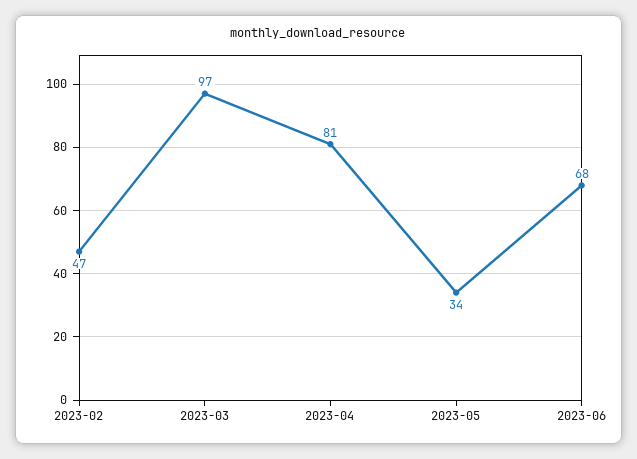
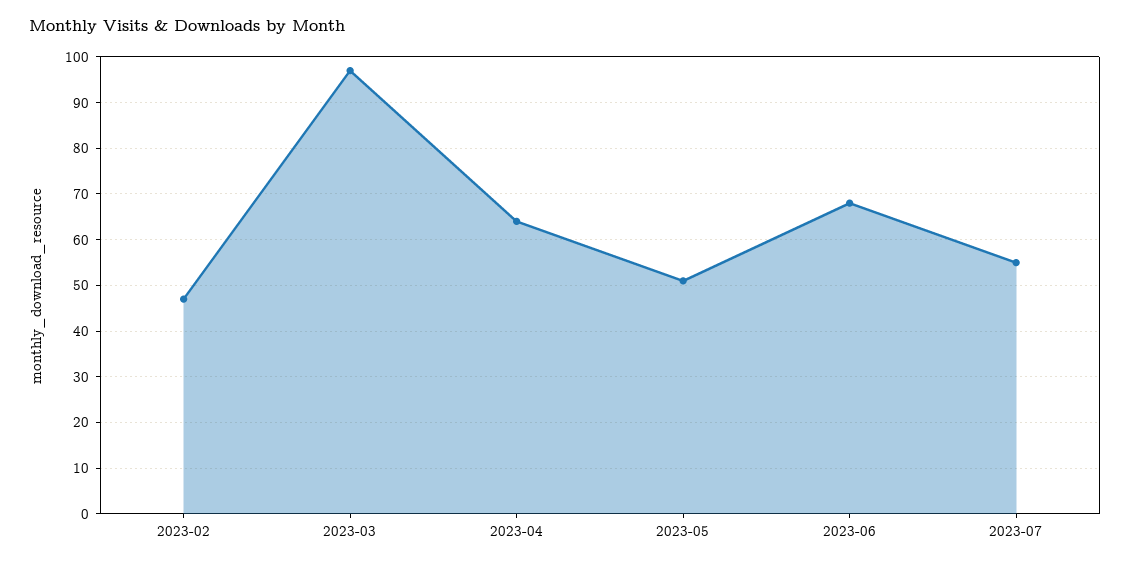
2023-04: 81 -> 65
2023-05: 34 -> 50
2023-07: none -> 55

